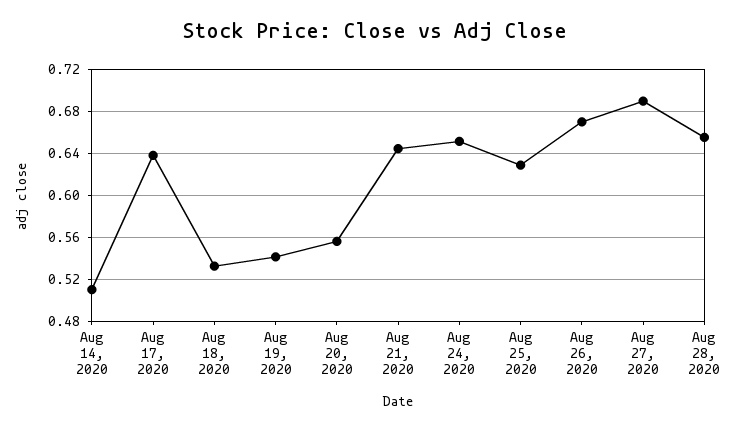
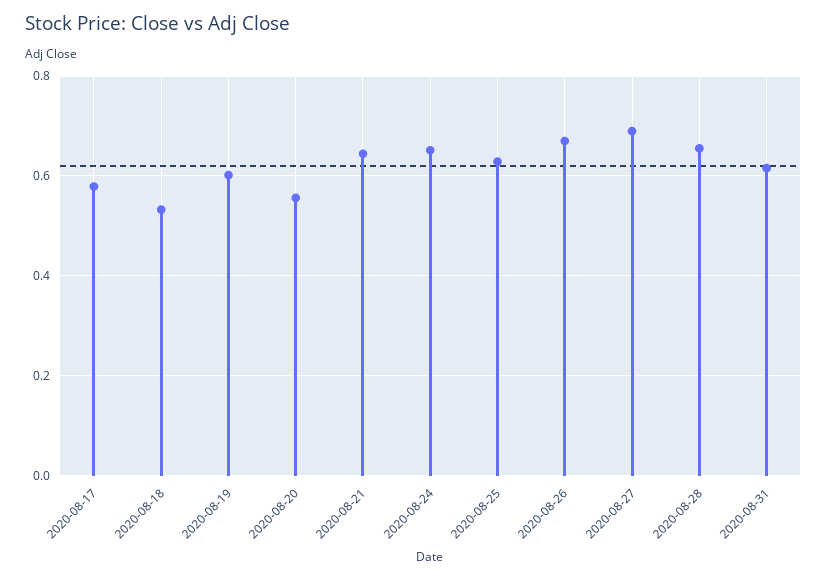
Aug 14, 2020: 0.51 -> none
Aug 17, 2020: 0.64 -> 0.58
Aug 19, 2020: 0.54 -> 0.6
2020-08-31: none -> 0.62

